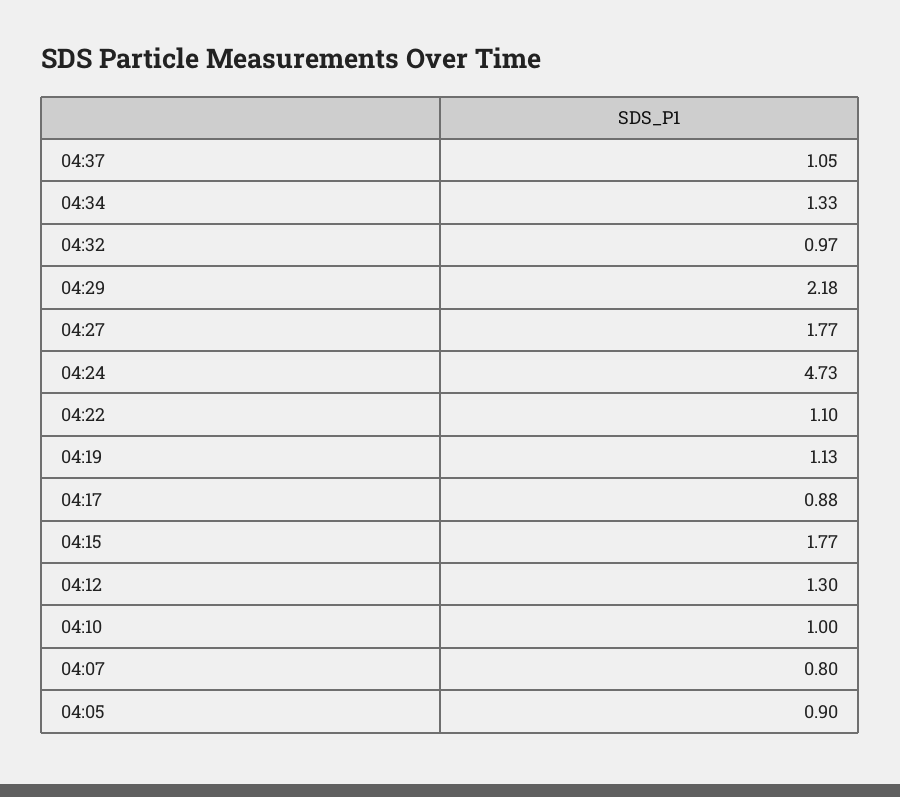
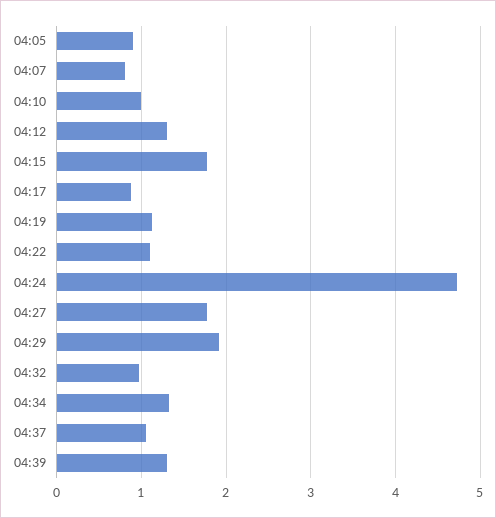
04:29: 2.18 -> 1.9
04:39: none -> 1.3

